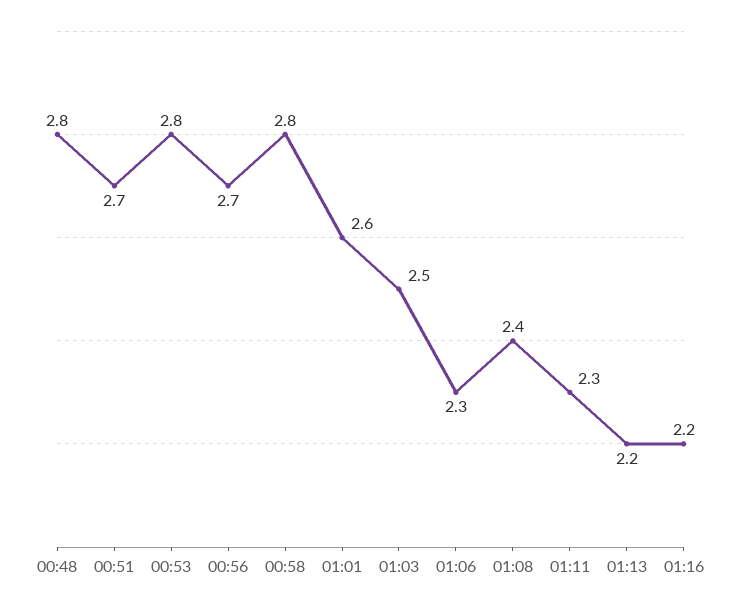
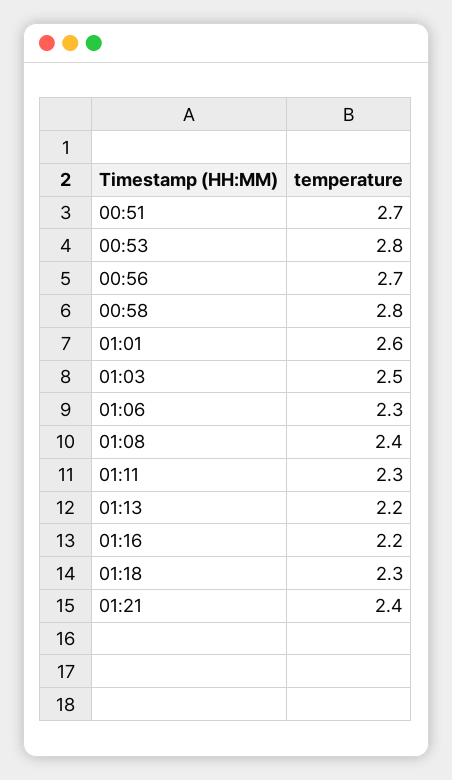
00:48: 2.8 -> none
01:18: none -> 2.3
01:21: none -> 2.4

